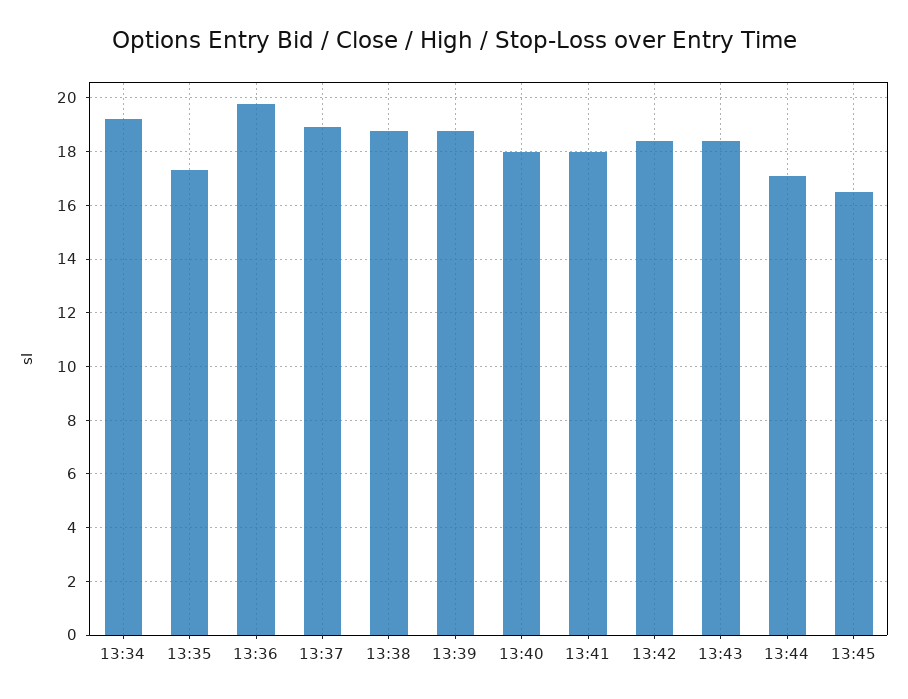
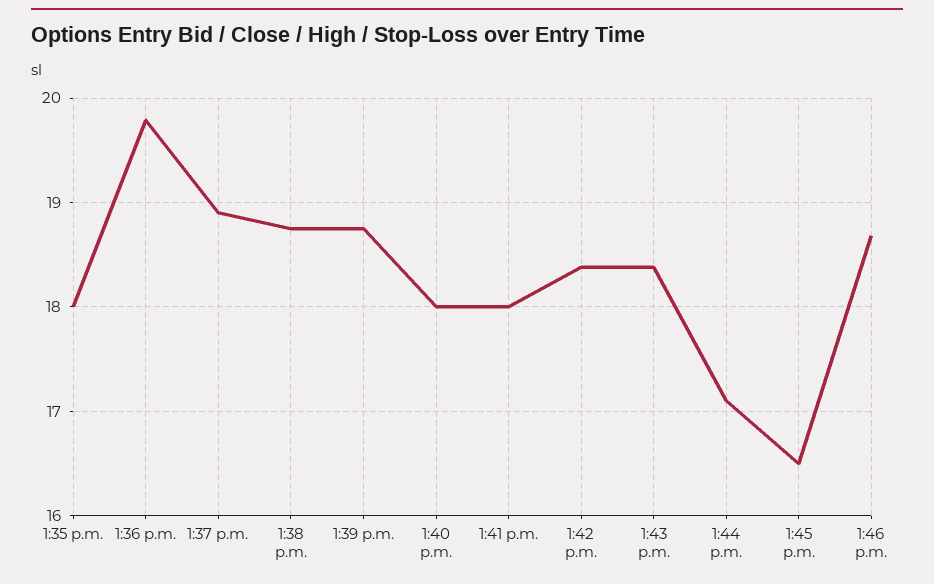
13:34: 19.25 -> none
13:35: 17.25 -> 18
1:46 p.m.: none -> 18.7

